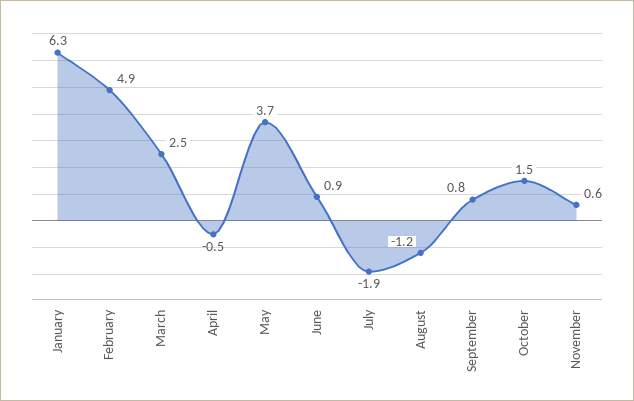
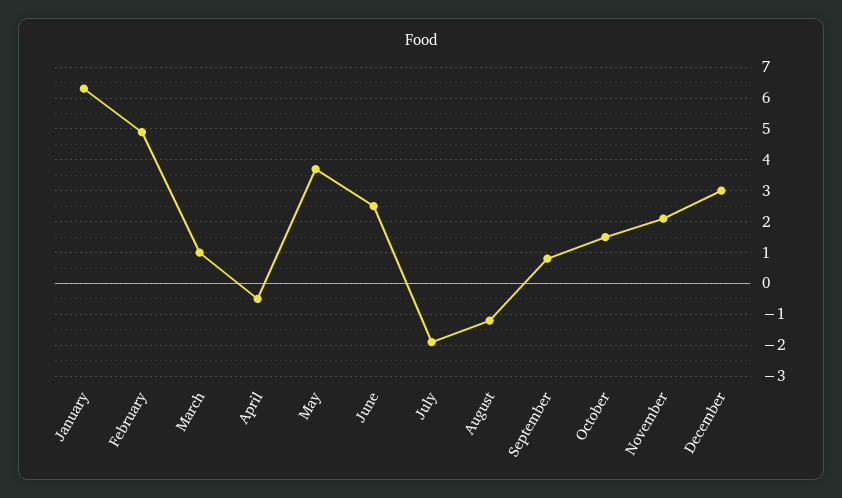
March: 2.5 -> 1
June: 0.9 -> 2.5
November: 0.6 -> 2
December: none -> 3

